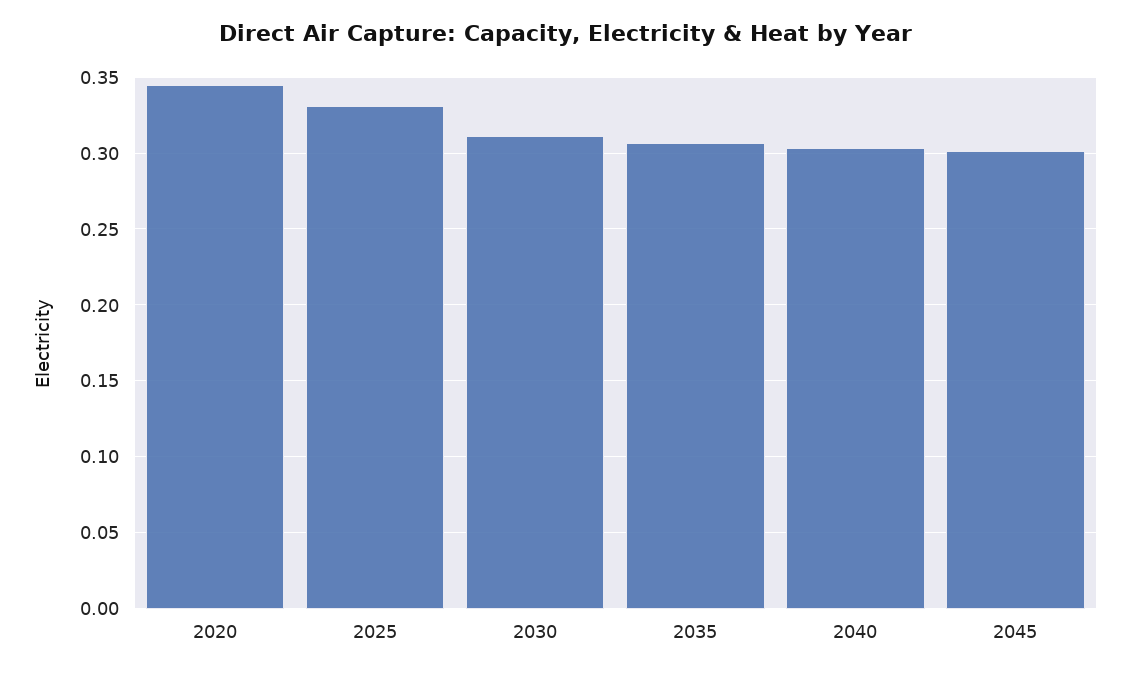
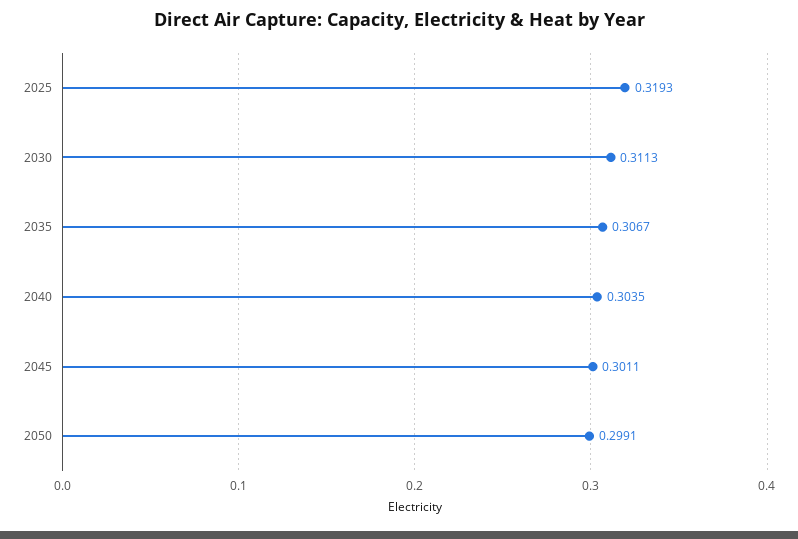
2020: 0.345 -> none
2025: 0.33 -> 0.3193
2050: none -> 0.2991

